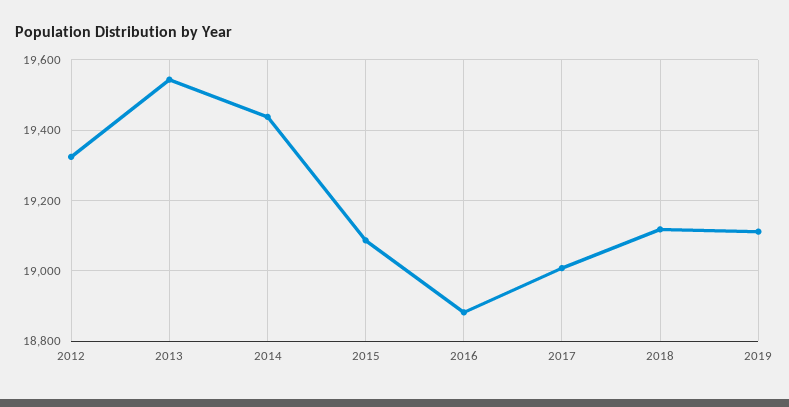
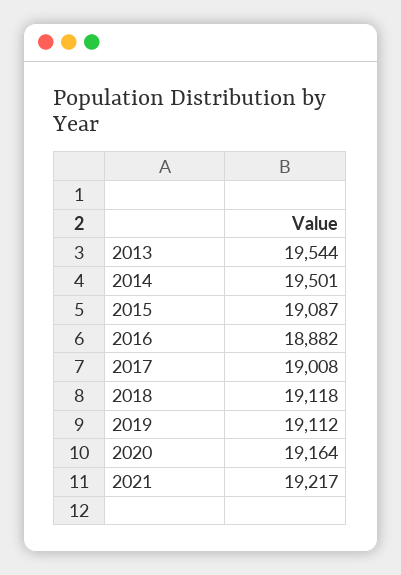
2012: 19320 -> none
2014: 19440 -> 19501
2020: none -> 19164
2021: none -> 19217

